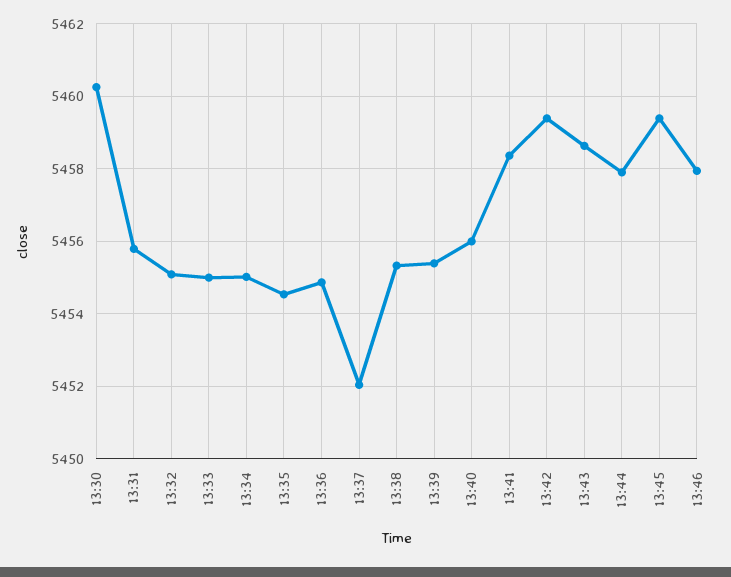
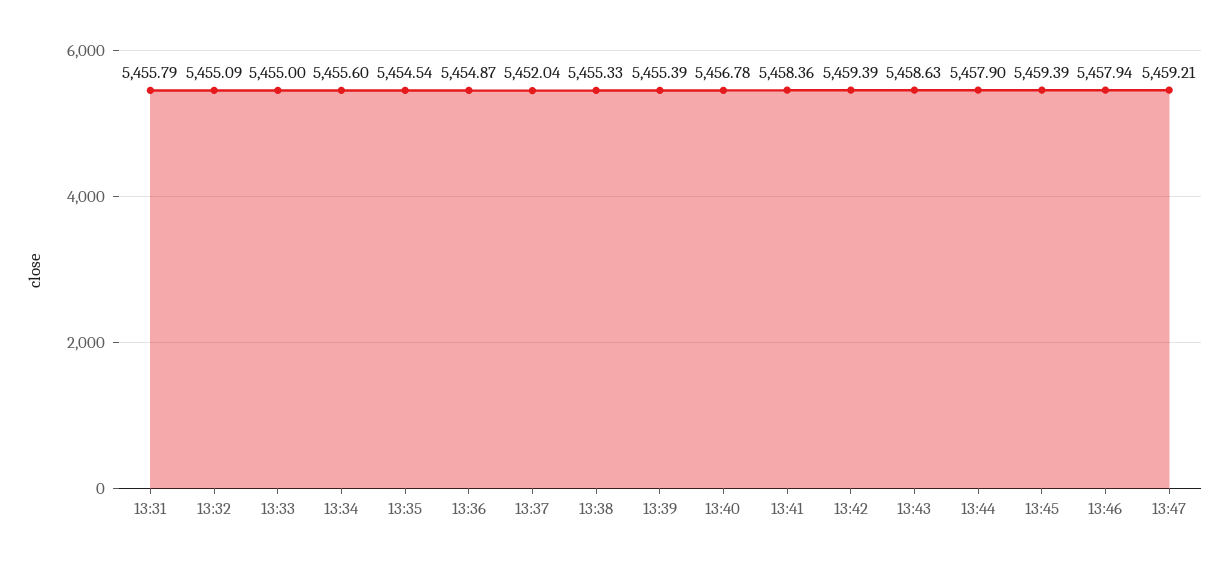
13:30: 5460.2 -> none
13:34: 5455 -> 5455.6
13:40: 5456 -> 5456.78
13:47: none -> 5459.21

